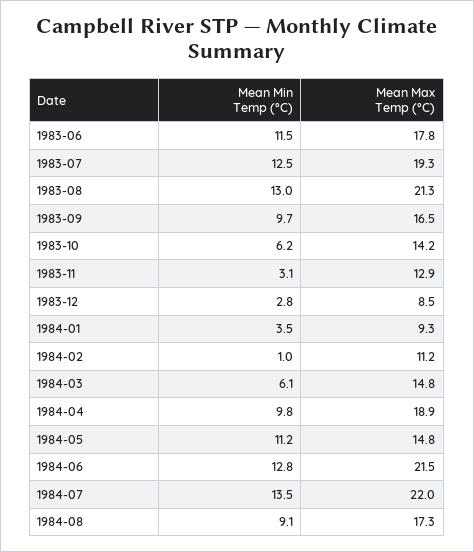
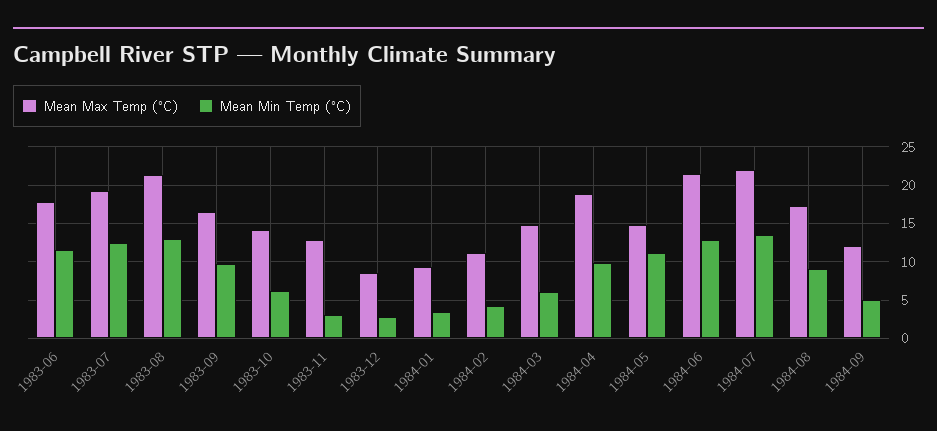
Mean Min Temp (°C), 1984-02: 1 -> 4
Mean Max Temp (°C), 1984-09: none -> 12
Mean Min Temp (°C), 1984-09: none -> 5

